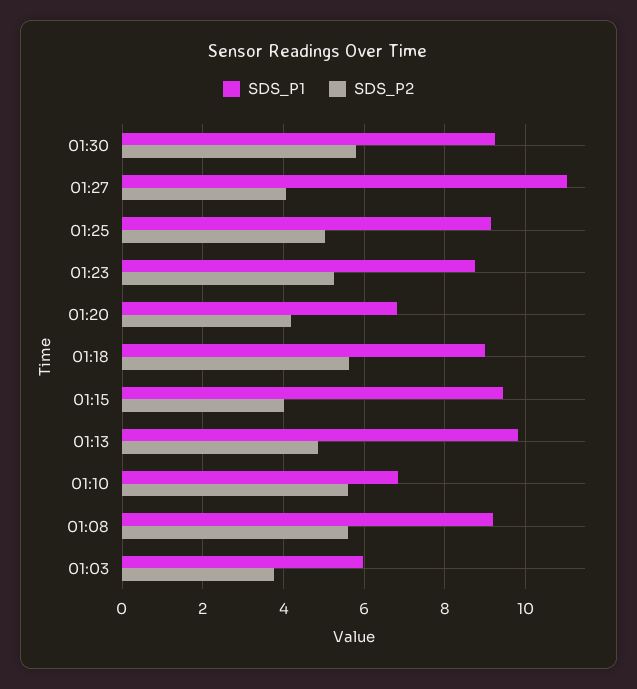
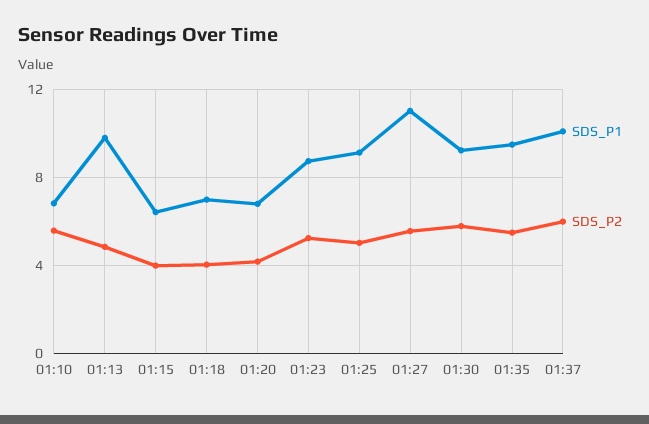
SDS_P2, 01:27: 4 -> 5.5
SDS_P1, 01:18: 9 -> 7
SDS_P2, 01:18: 5.6 -> 4
SDS_P1, 01:15: 9.4 -> 6.5
SDS_P1, 01:08: 9.2 -> none
SDS_P2, 01:08: 5.6 -> none
SDS_P1, 01:03: 6 -> none
SDS_P2, 01:03: 3.8 -> none
SDS_P1, 01:35: none -> 9.5
SDS_P2, 01:35: none -> 5.5
SDS_P1, 01:37: none -> 10
SDS_P2, 01:37: none -> 6

